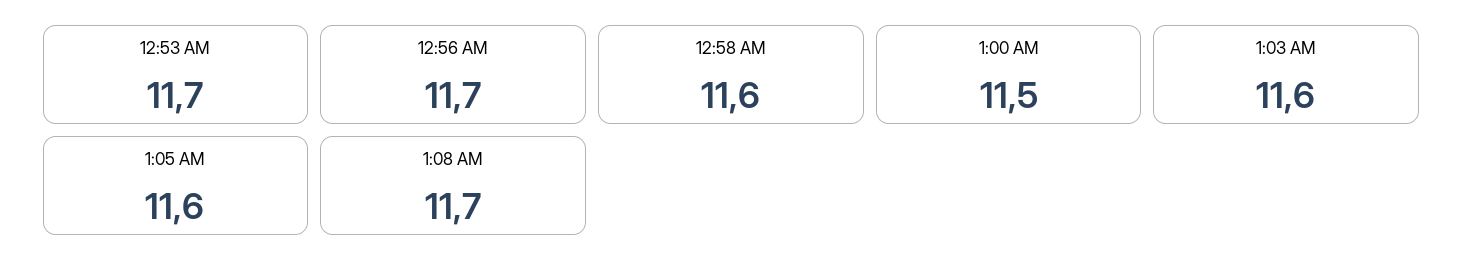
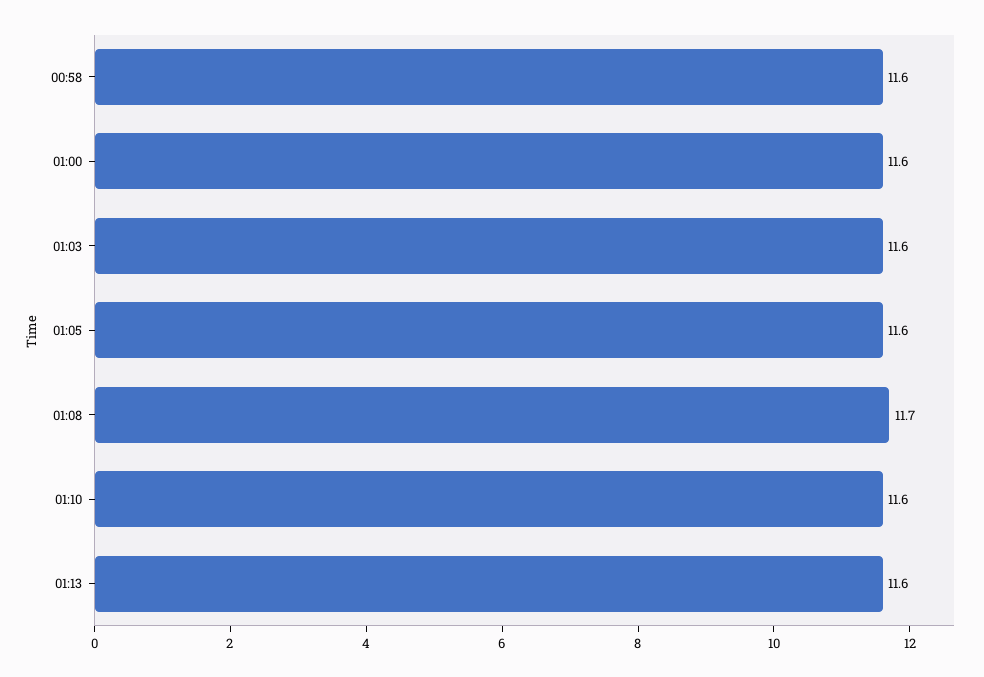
12:53 AM: 11.7 -> none
12:56 AM: 11.7 -> none
1:00 AM: 11.5 -> 11.6
01:10: none -> 11.6
01:13: none -> 11.6

